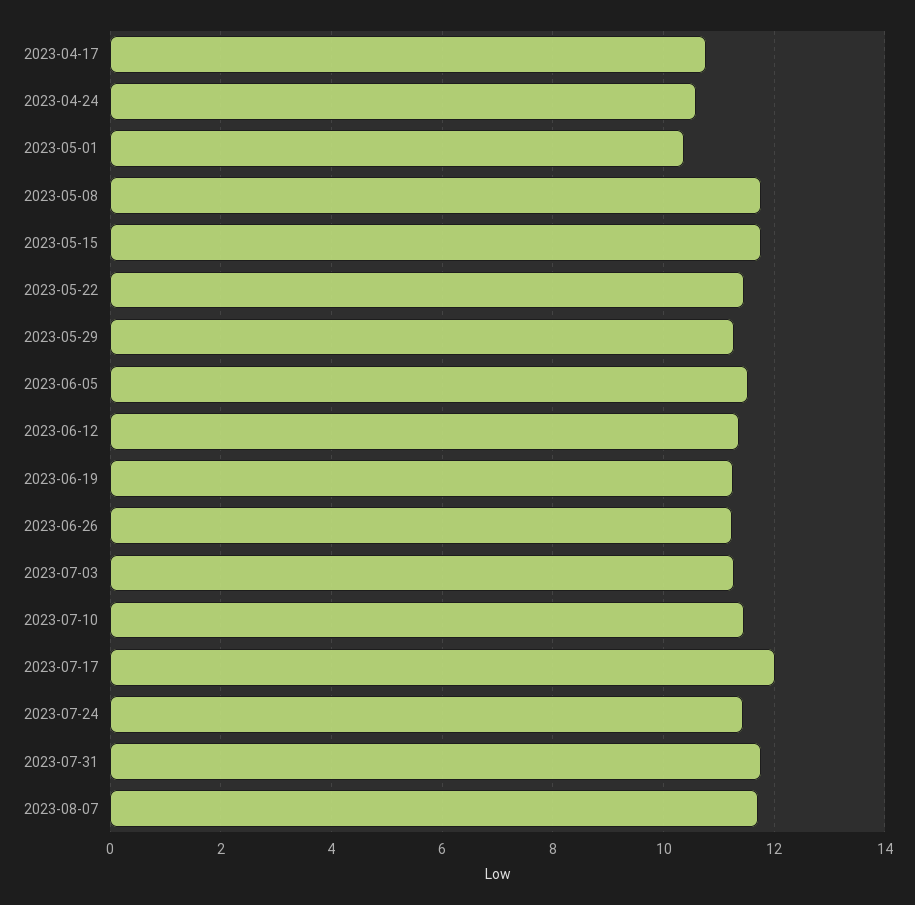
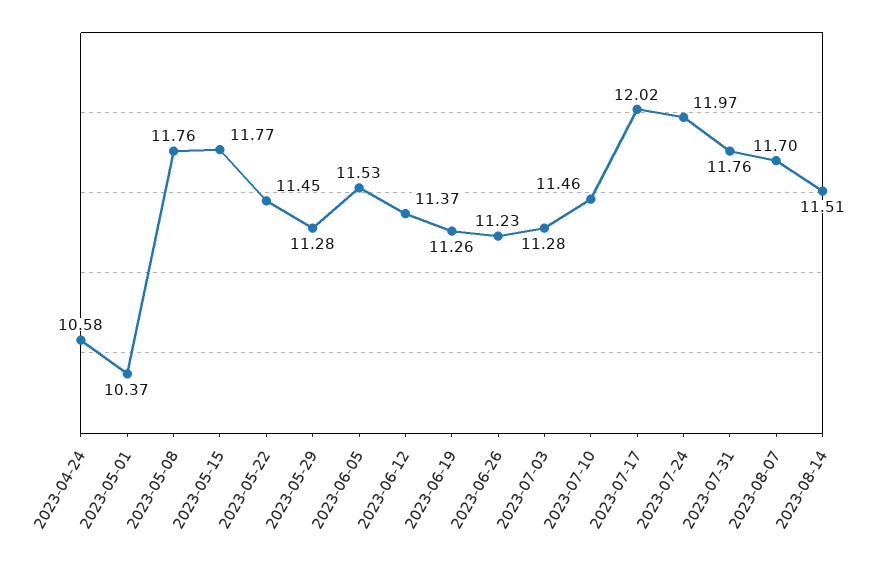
2023-04-17: 10.8 -> none
2023-07-24: 11.4 -> 11.97
2023-08-14: none -> 11.51

